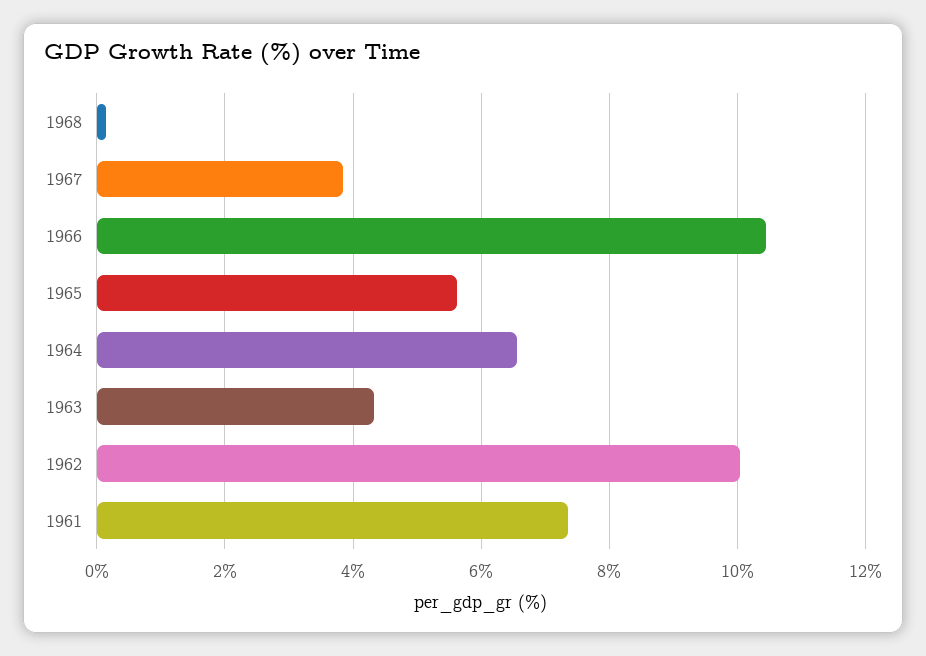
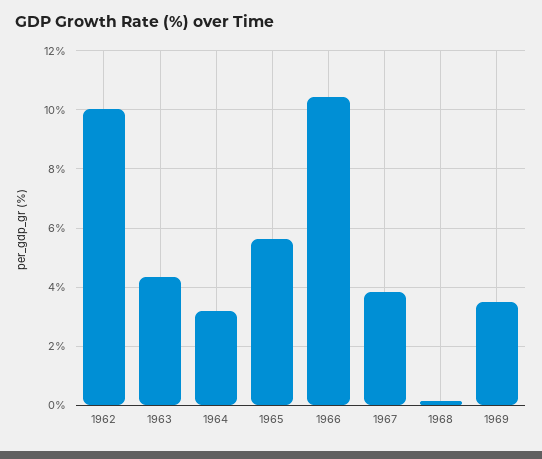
1964: 6.6 -> 3.25
1961: 7.4 -> none
1969: none -> 3.5

